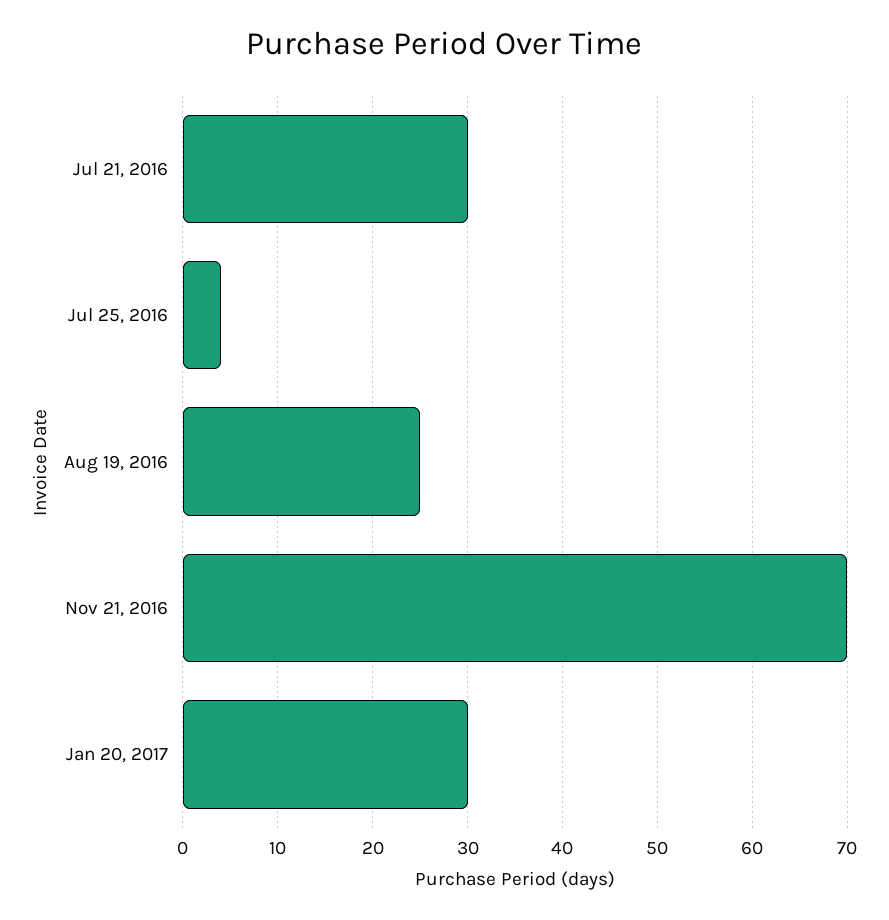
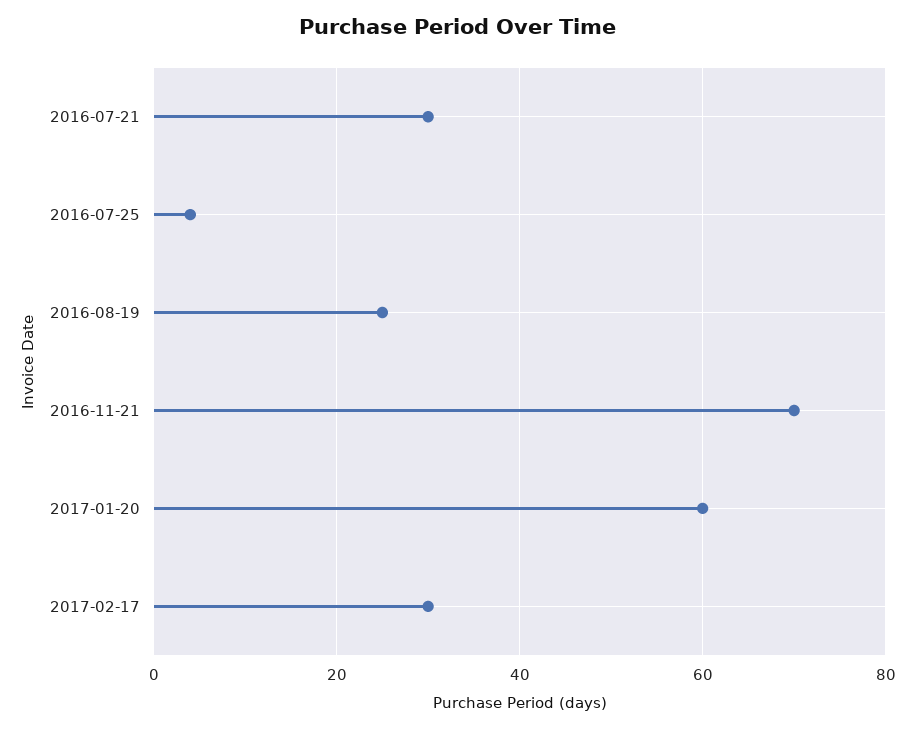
Jan 20, 2017: 30 -> 60
2017-02-17: none -> 30

